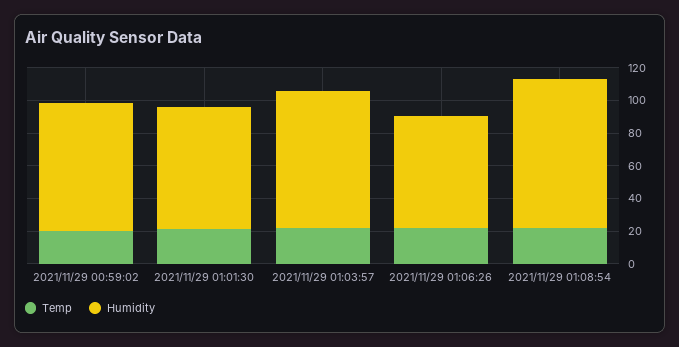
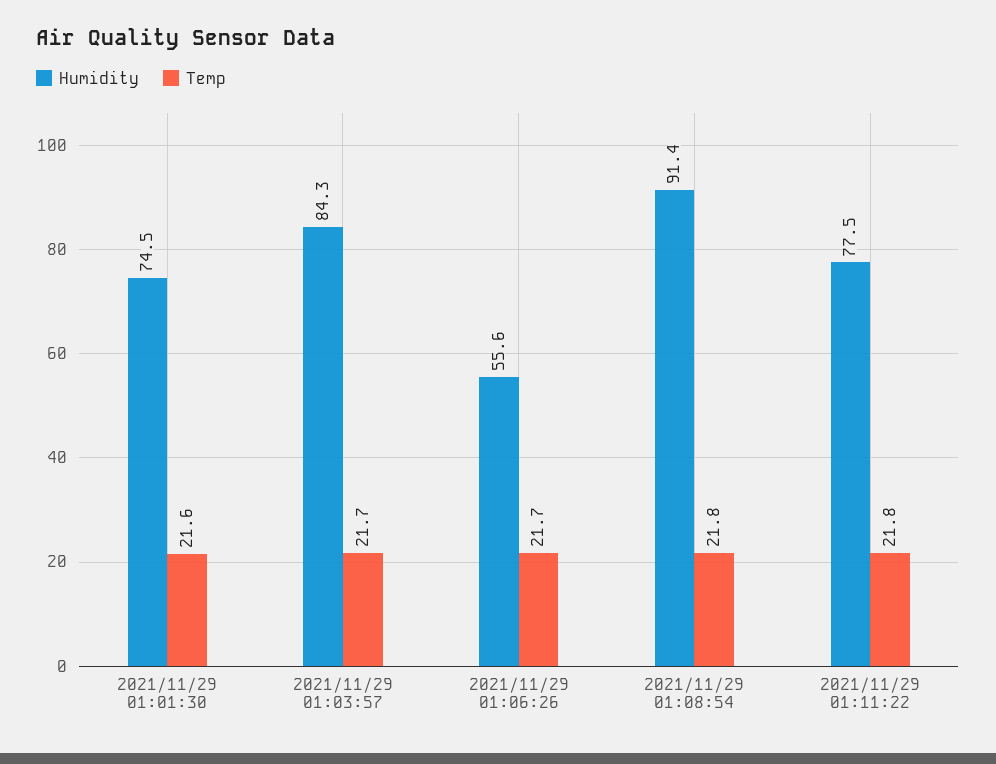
Temp, 2021/11/29 00:59:02: 20 -> none
Humidity, 2021/11/29 00:59:02: 80 -> none
Humidity, 2021/11/29 01:06:26: 70 -> 55.6
Humidity, 2021/11/29 01:11:22: none -> 77.5
Temp, 2021/11/29 01:11:22: none -> 21.8

